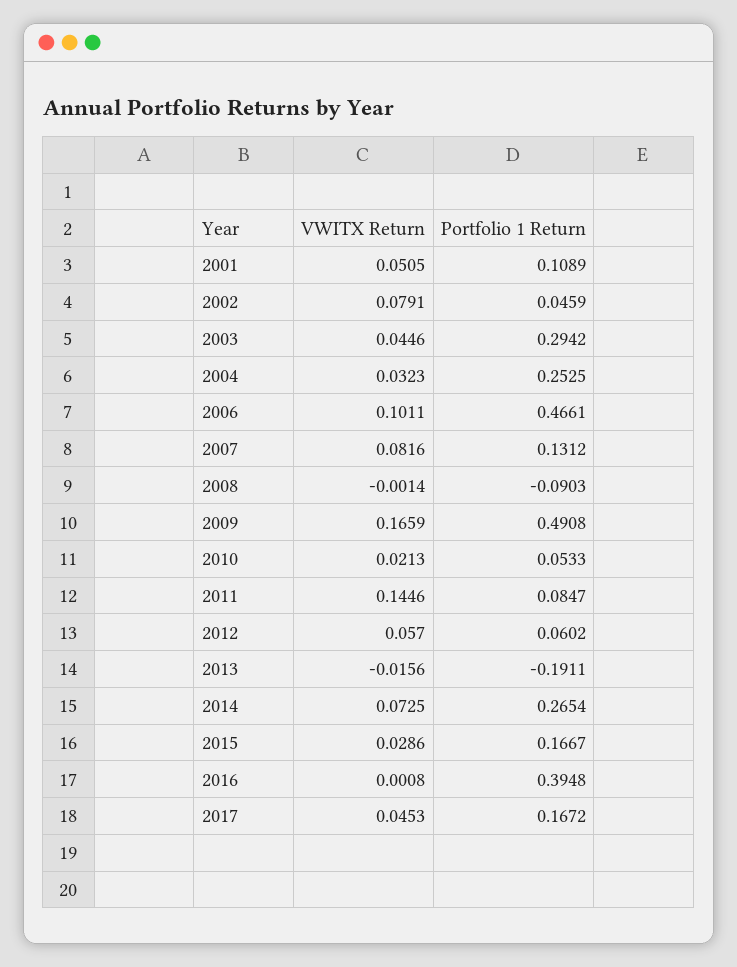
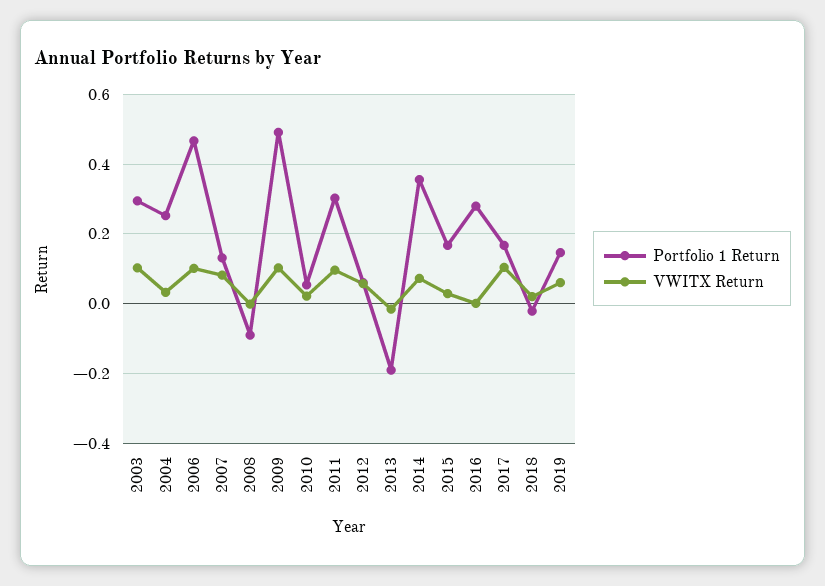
VWITX Return, 2001: 0.0505 -> none
Portfolio 1 Return, 2001: 0.1089 -> none
VWITX Return, 2002: 0.0791 -> none
Portfolio 1 Return, 2002: 0.0459 -> none
VWITX Return, 2003: 0.0446 -> 0.1
VWITX Return, 2009: 0.1659 -> 0.1
VWITX Return, 2011: 0.1446 -> 0.1
Portfolio 1 Return, 2011: 0.0847 -> 0.3
Portfolio 1 Return, 2014: 0.2654 -> 0.36
Portfolio 1 Return, 2016: 0.3948 -> 0.28
VWITX Return, 2017: 0.0453 -> 0.1
Portfolio 1 Return, 2018: none -> -0.02
VWITX Return, 2018: none -> 0.02
Portfolio 1 Return, 2019: none -> 0.14
VWITX Return, 2019: none -> 0.06

